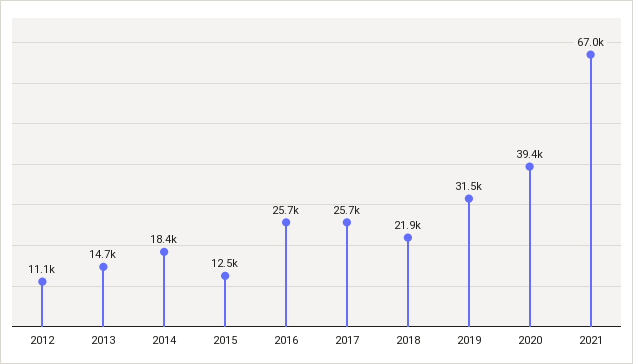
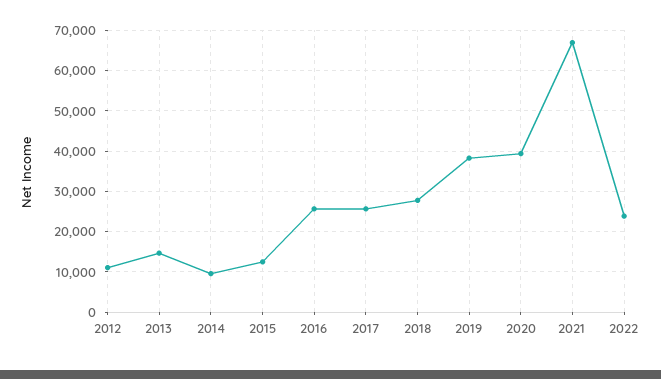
2014: 18400 -> 10000
2018: 21900 -> 28000
2019: 31500 -> 38000
2022: none -> 24000

